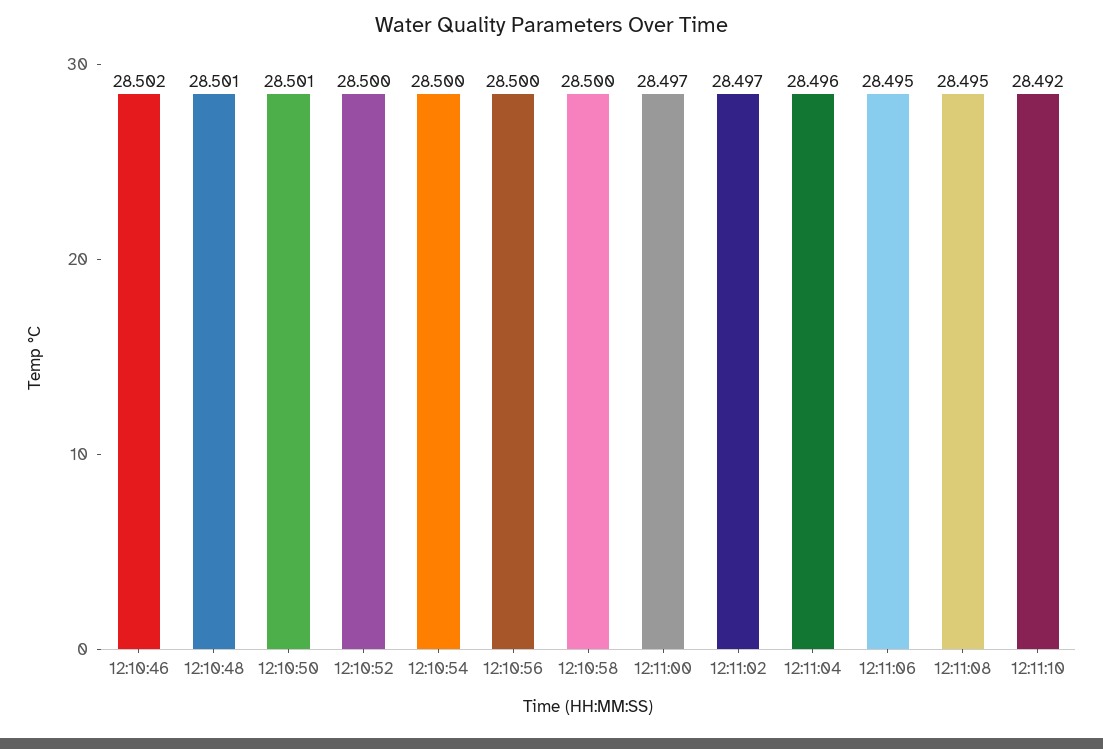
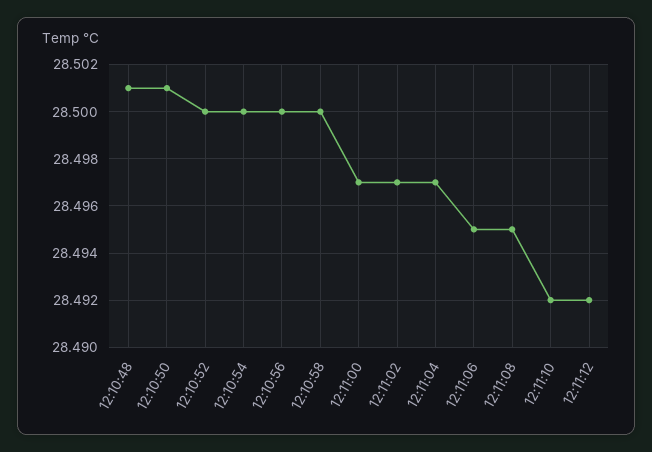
12:10:46: 28.502 -> none
12:11:04: 28.496 -> 28.497
12:11:12: none -> 28.492

